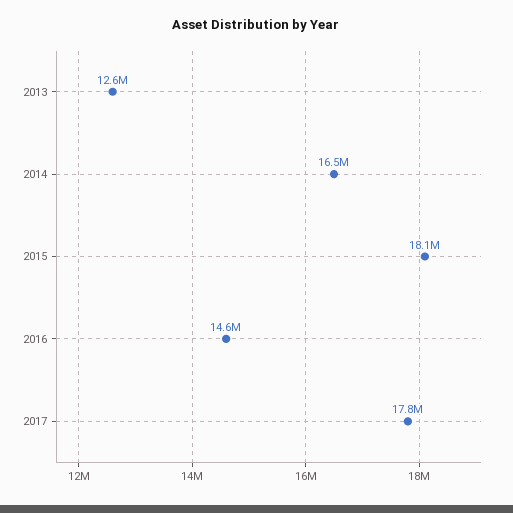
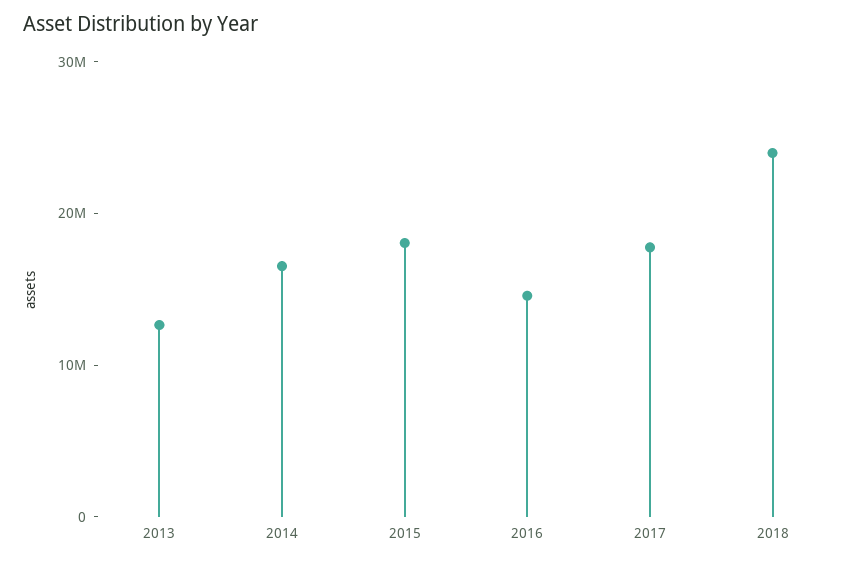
2018: none -> 24000000

